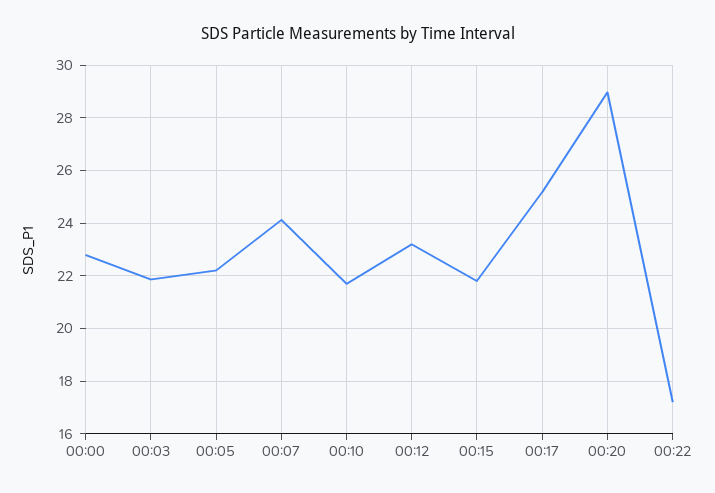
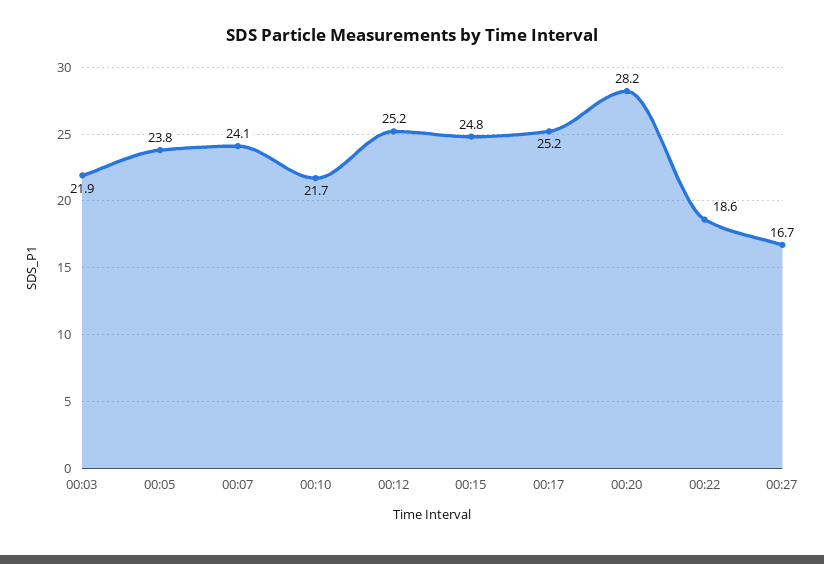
00:00: 22.75 -> none
00:05: 22.25 -> 23.8
00:12: 23.25 -> 25.2
00:15: 21.75 -> 24.8
00:20: 29 -> 28.2
00:22: 17.25 -> 18.6
00:27: none -> 16.7

